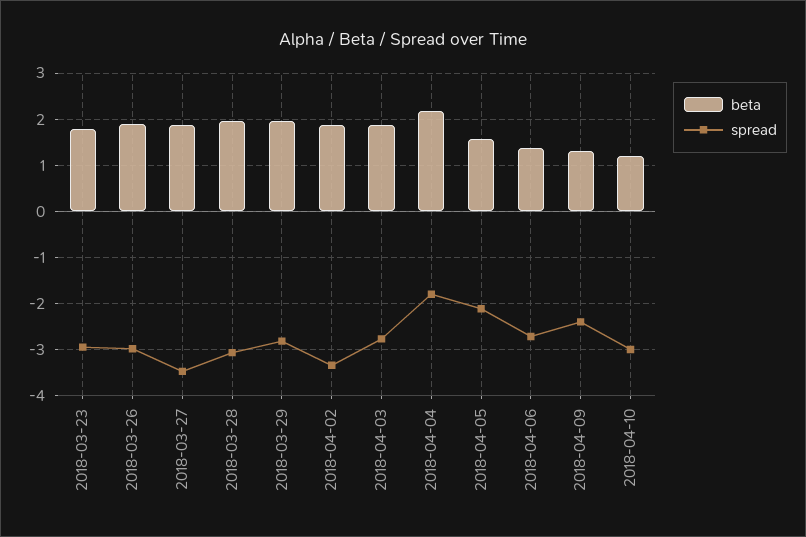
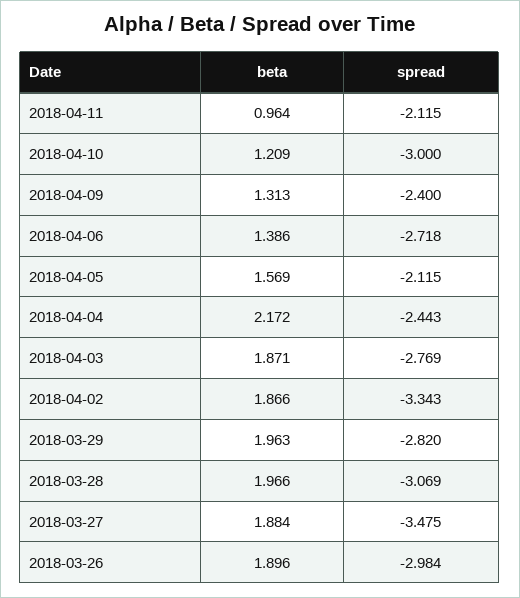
beta, 2018-03-23: 1.8 -> none
spread, 2018-03-23: -3 -> none
spread, 2018-04-04: -1.8 -> -2.443
beta, 2018-04-11: none -> 0.964
spread, 2018-04-11: none -> -2.115

